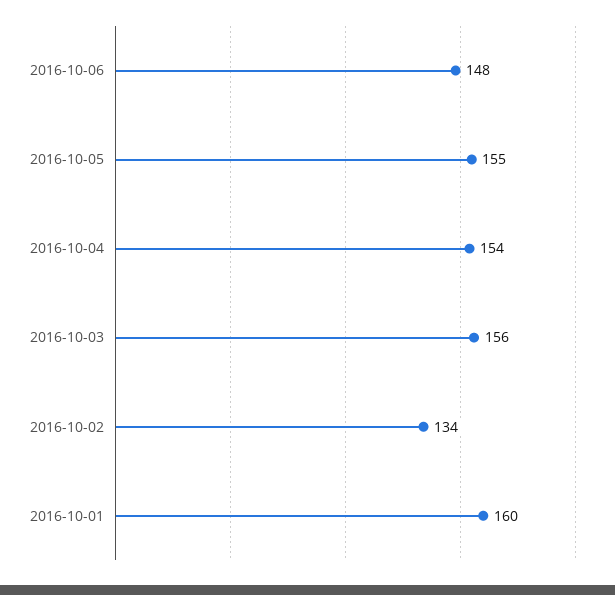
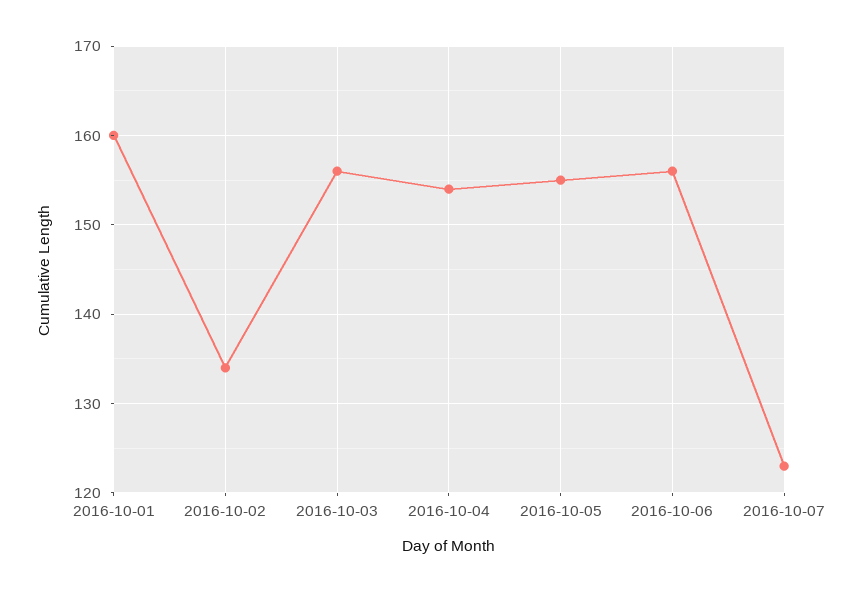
2016-10-06: 148 -> 156
2016-10-07: none -> 123

